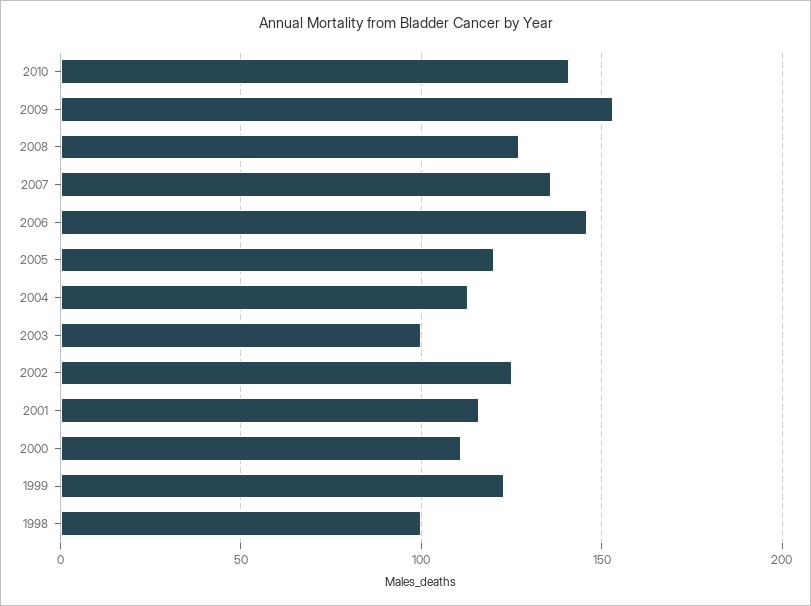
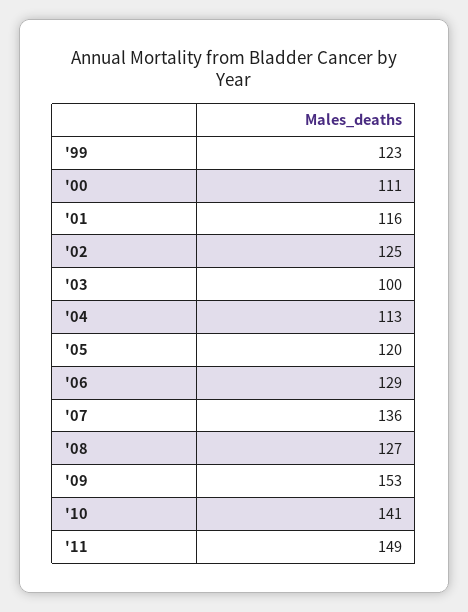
2006: 145 -> 129
1998: 100 -> none
'11: none -> 149

